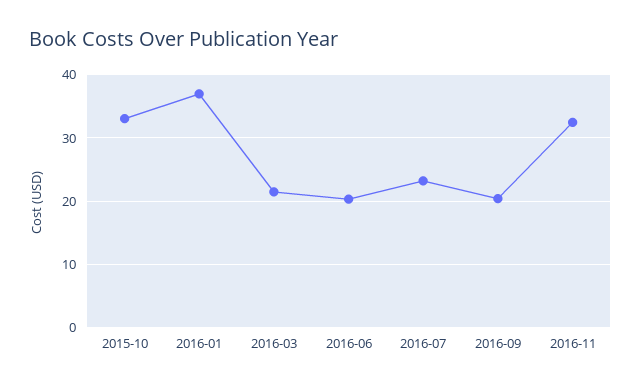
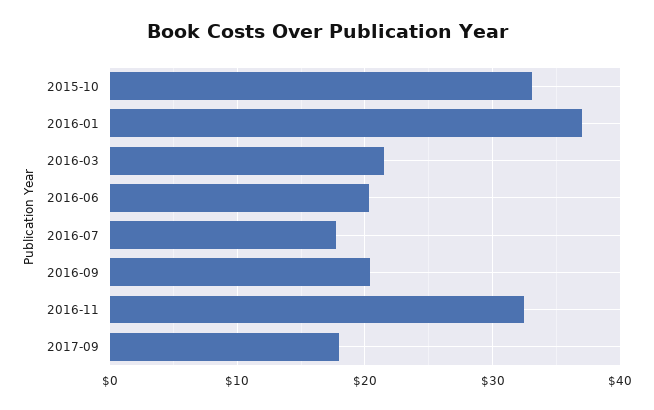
2016-07: 23 -> 18
2017-09: none -> 18

